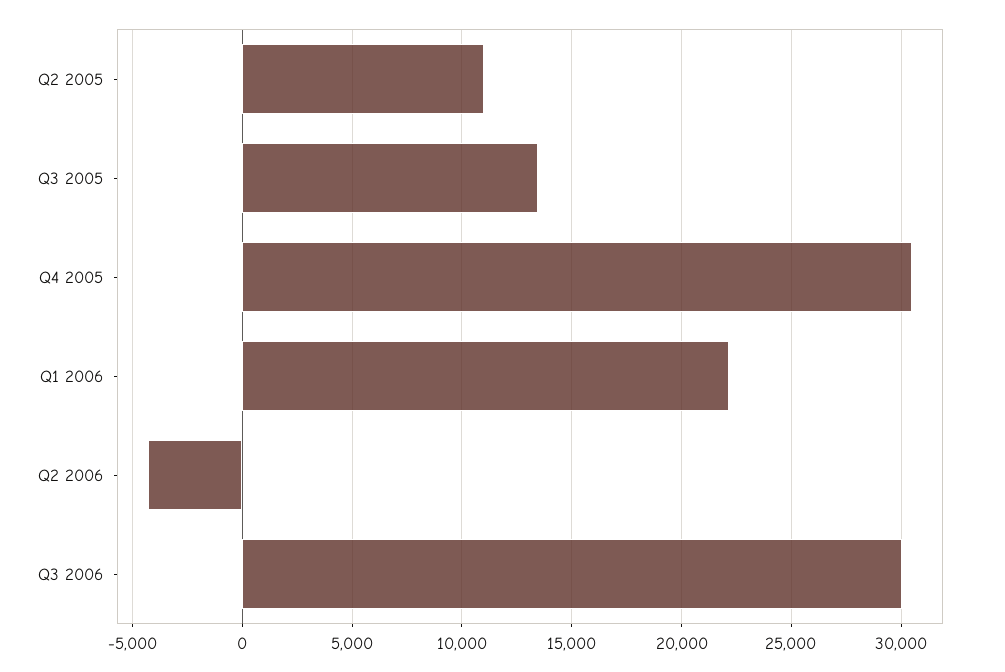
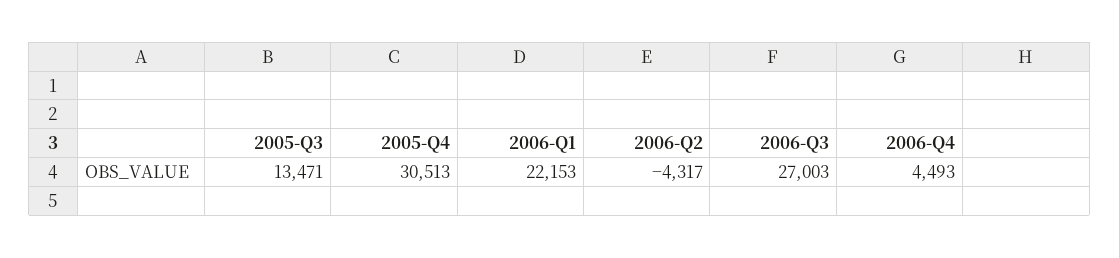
Q2 2005: 11000 -> none
Q3 2006: 30000 -> 27003
2006-Q4: none -> 4493

